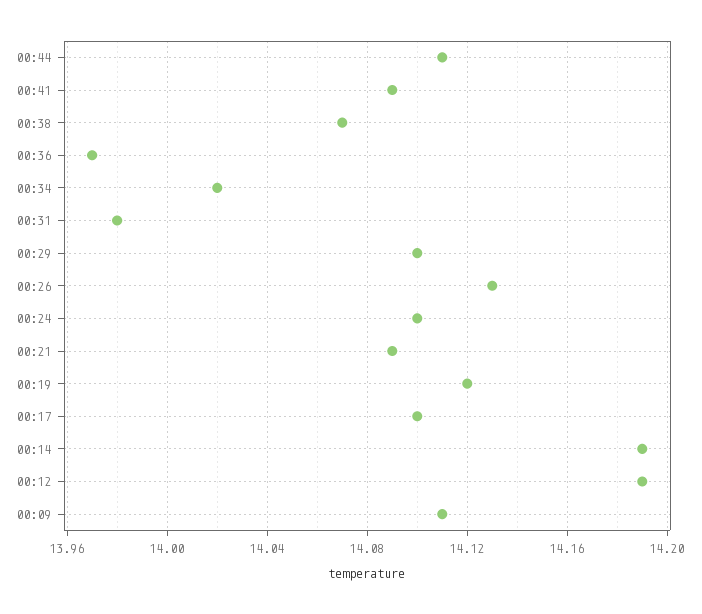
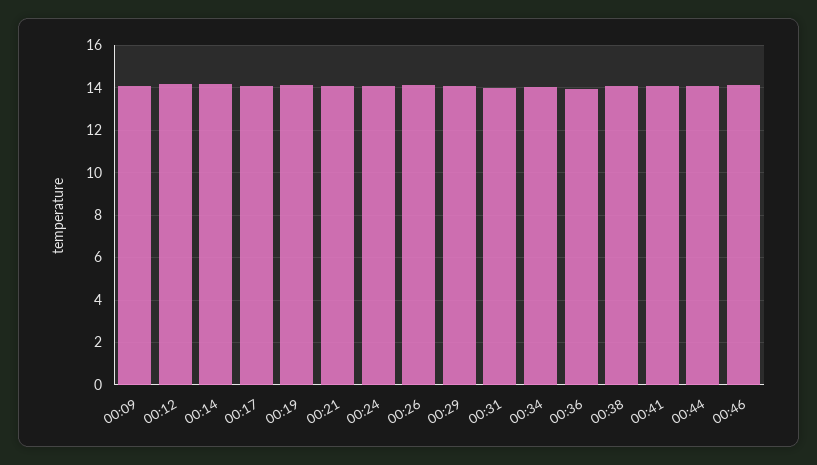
00:46: none -> 14

